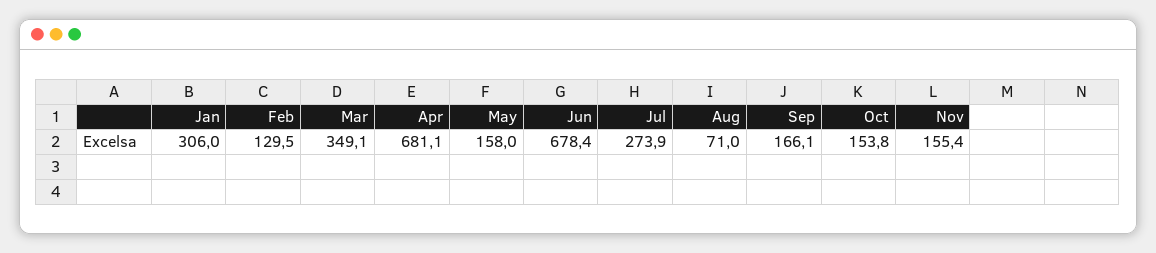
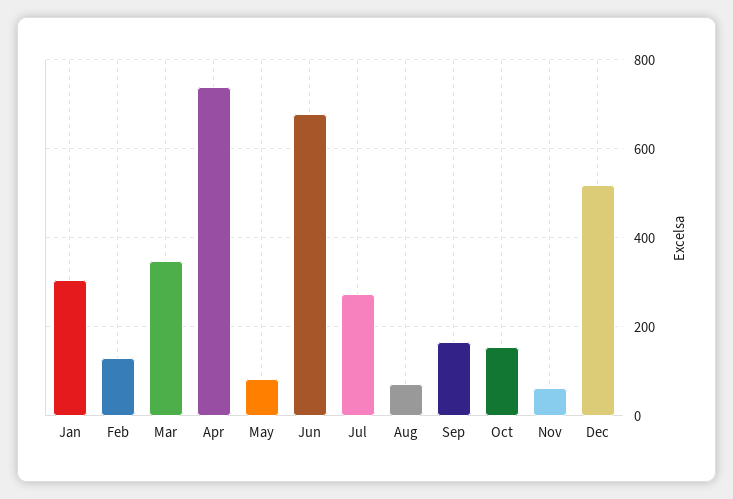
Apr: 681.1 -> 740
May: 158 -> 80
Nov: 155.4 -> 60
Dec: none -> 520

